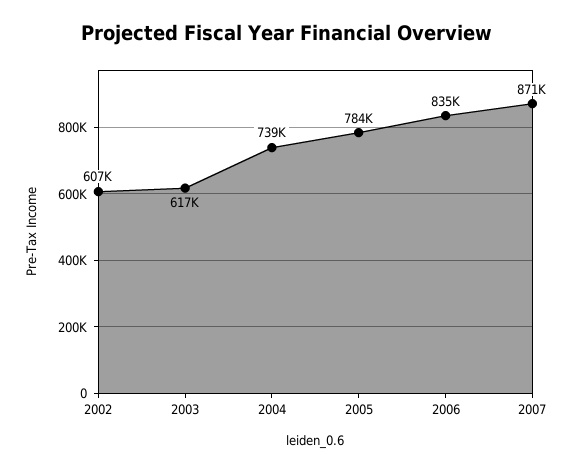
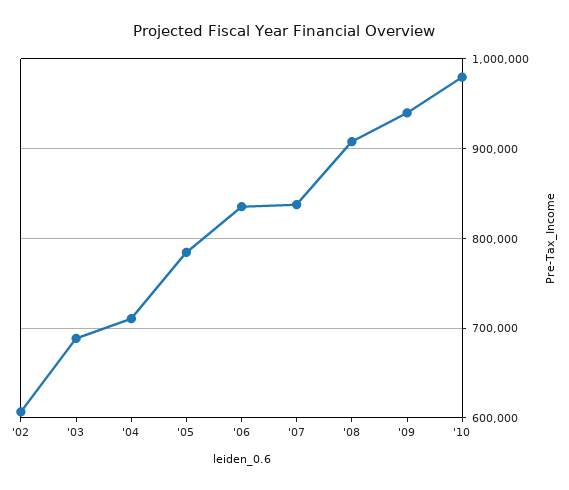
2003: 617000 -> 690000
2004: 739000 -> 710000
2007: 871000 -> 840000
'08: none -> 910000
'09: none -> 940000
'10: none -> 980000

